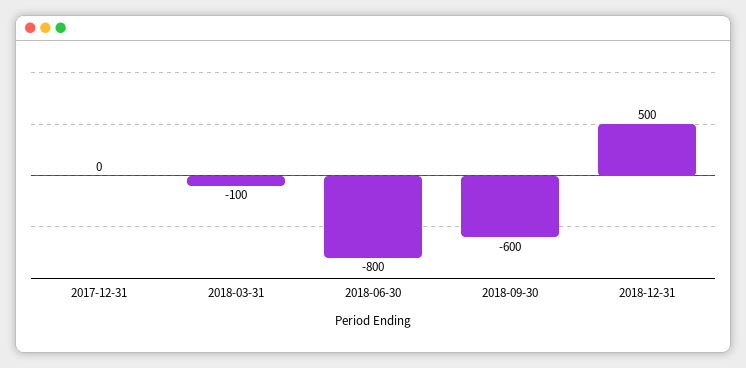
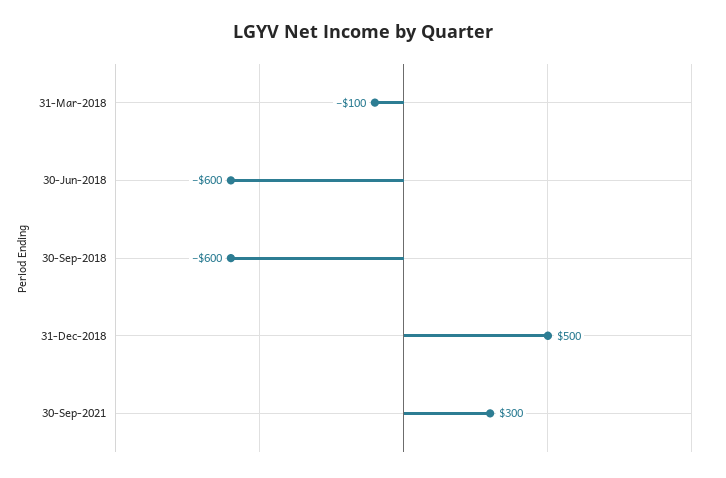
2017-12-31: 0 -> none
2018-06-30: -800 -> -600
30-Sep-2021: none -> 300

